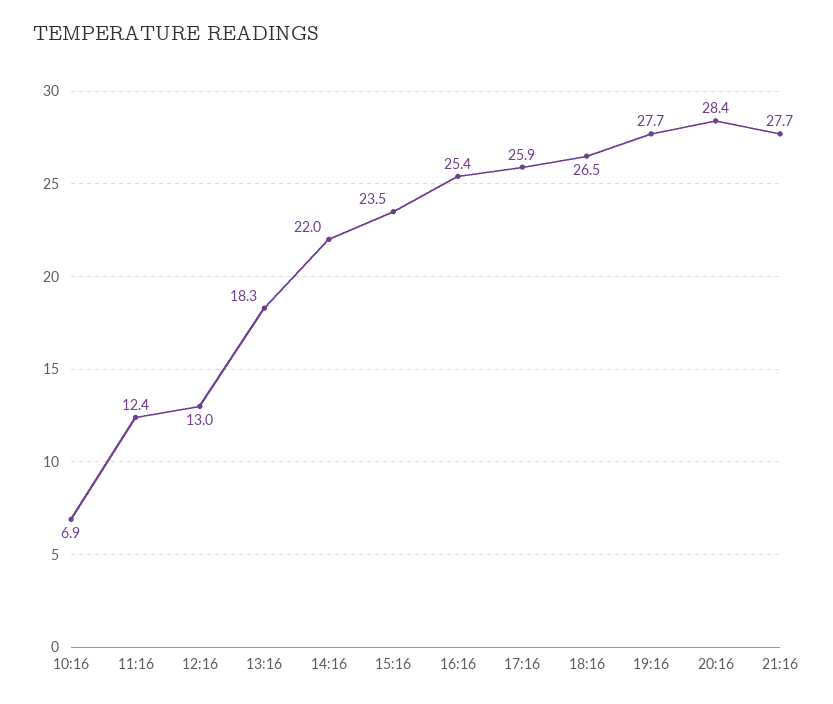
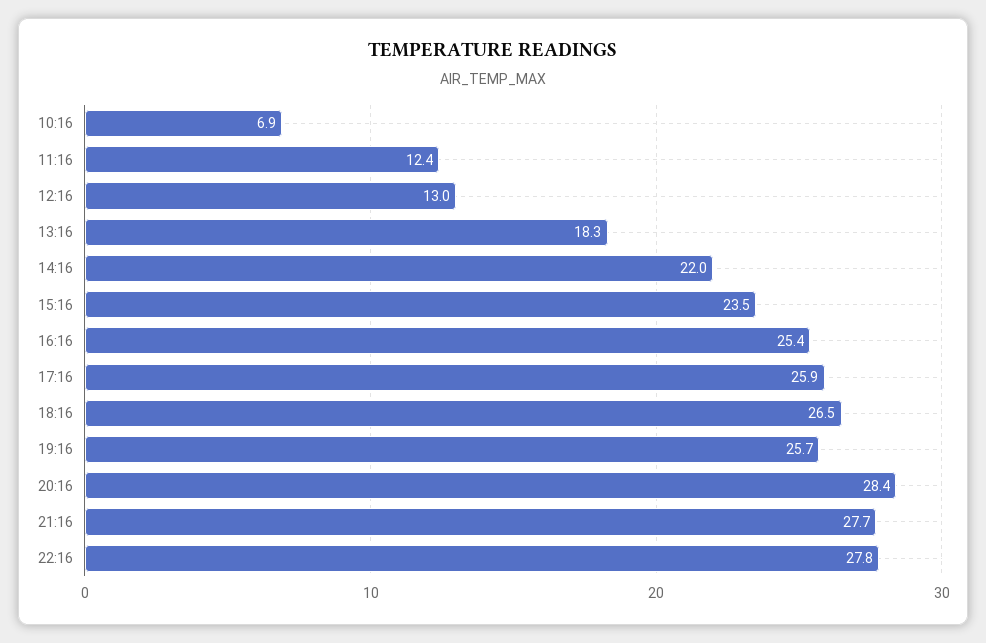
19:16: 27.7 -> 25.7
22:16: none -> 27.8

